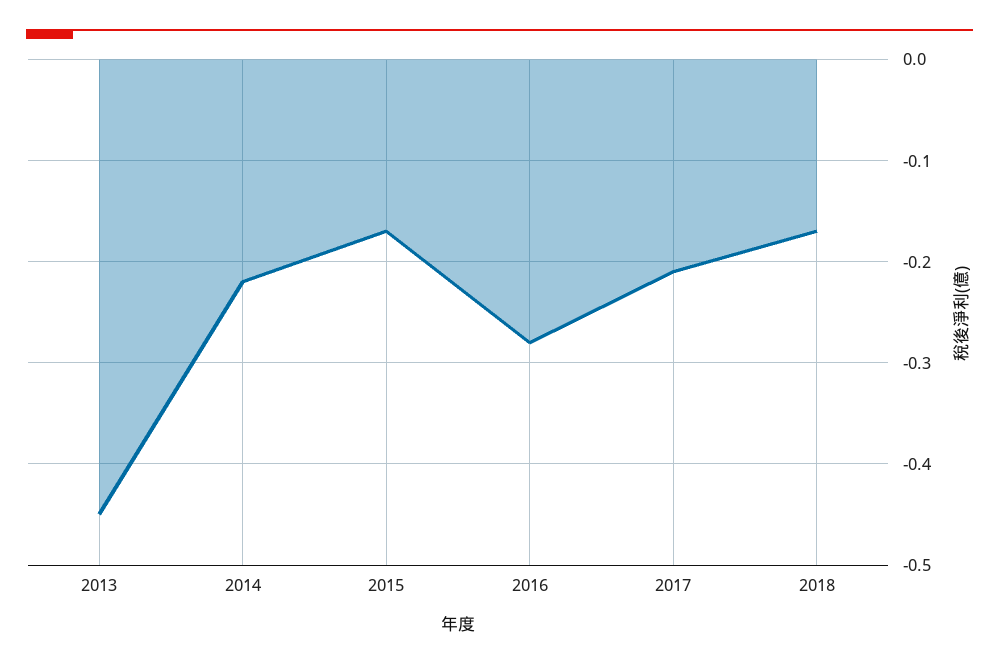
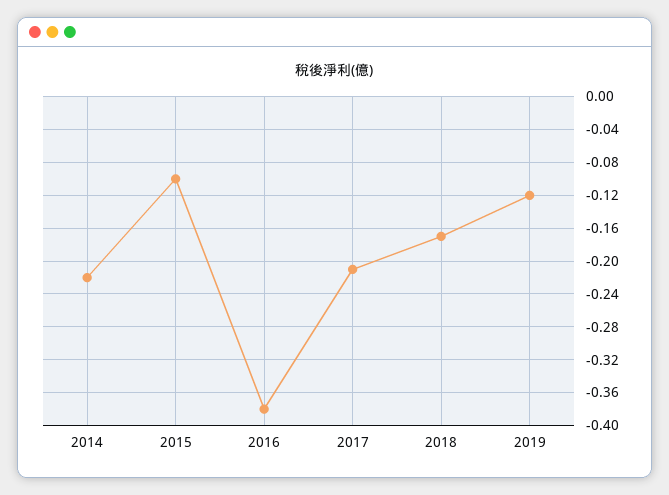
2013: -0.45 -> none
2015: -0.17 -> -0.1
2016: -0.28 -> -0.38
2019: none -> -0.12

